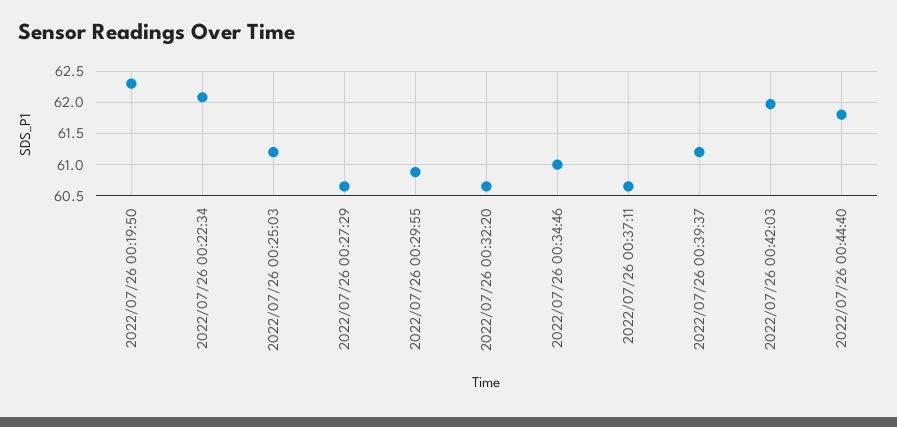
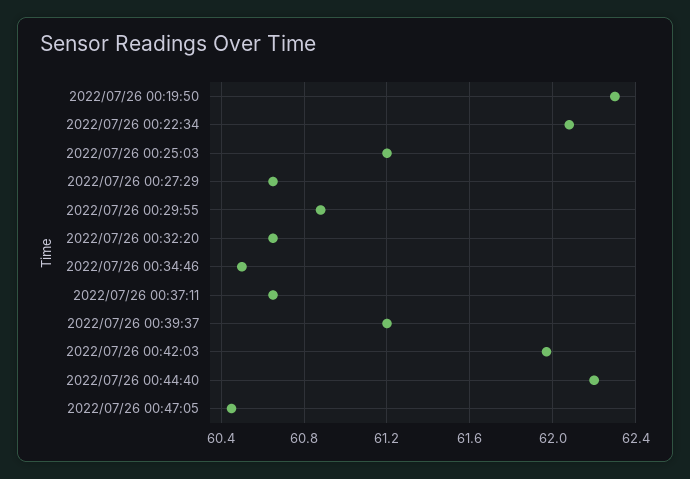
2022/07/26 00:34:46: 61 -> 60.5
2022/07/26 00:44:40: 61.8 -> 62.2
2022/07/26 00:47:05: none -> 60.45

